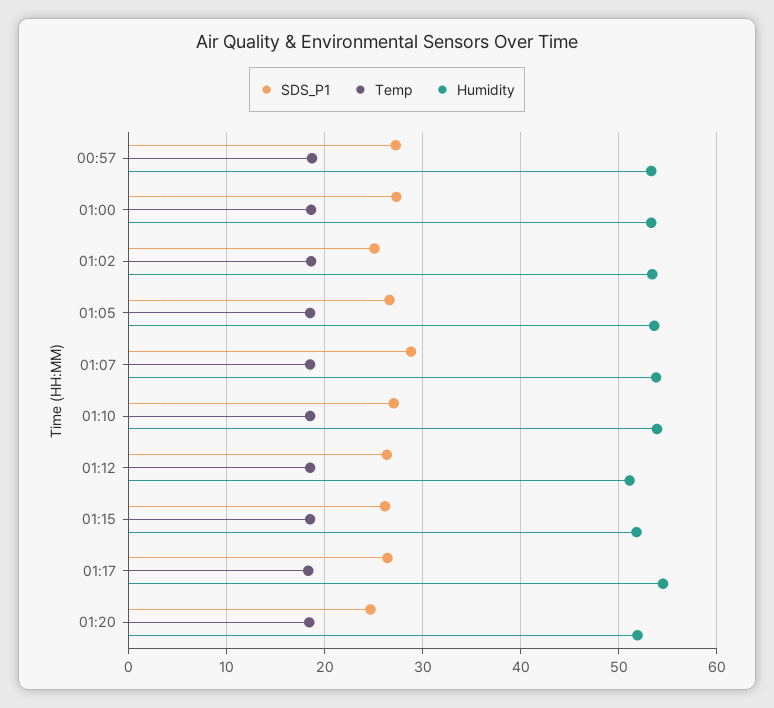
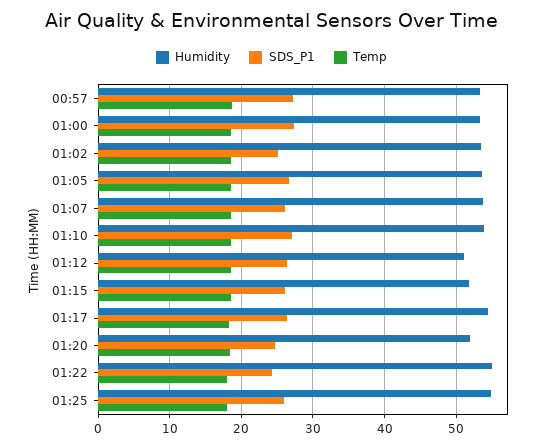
SDS_P1, 01:07: 29 -> 26
Humidity, 01:22: none -> 55
SDS_P1, 01:22: none -> 24
Temp, 01:22: none -> 18
Humidity, 01:25: none -> 55
SDS_P1, 01:25: none -> 26
Temp, 01:25: none -> 18

